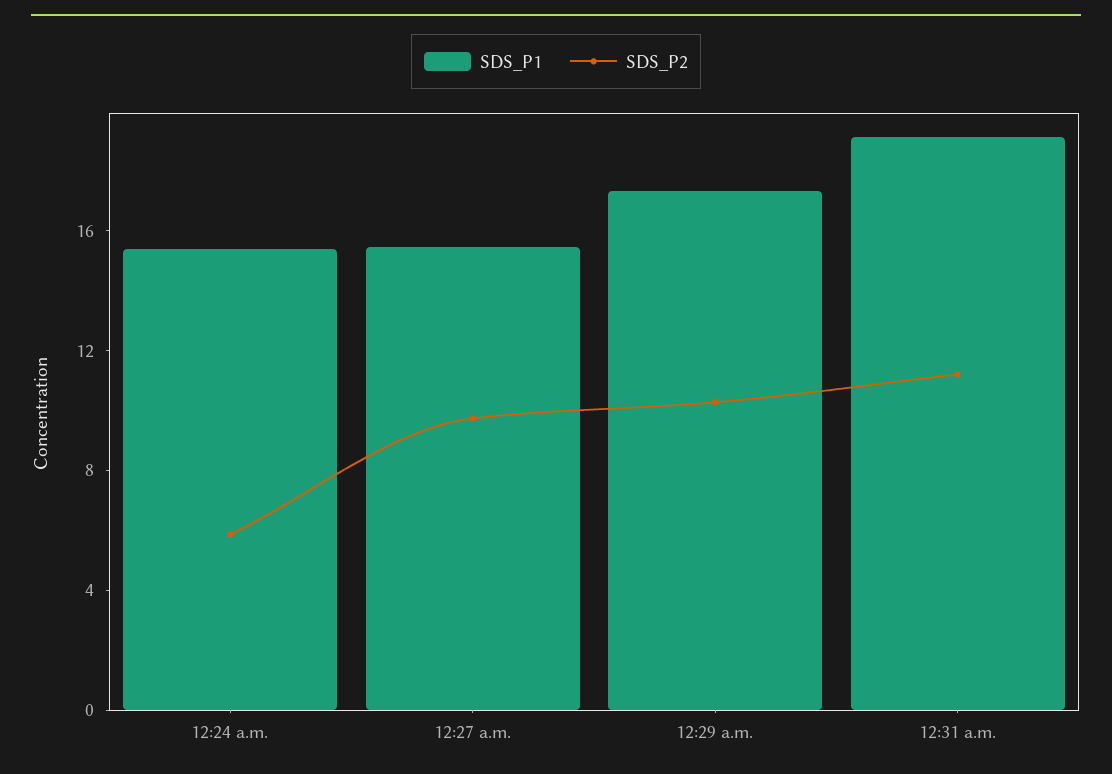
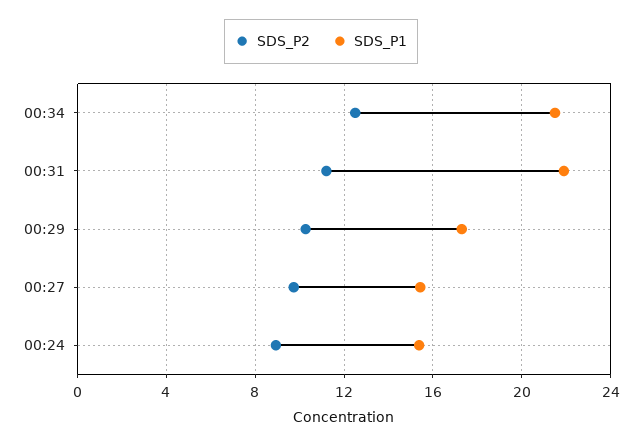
SDS_P2, 12:24 a.m.: 6 -> 9
SDS_P1, 12:31 a.m.: 19 -> 22
SDS_P2, 00:34: none -> 12.5
SDS_P1, 00:34: none -> 21.5

